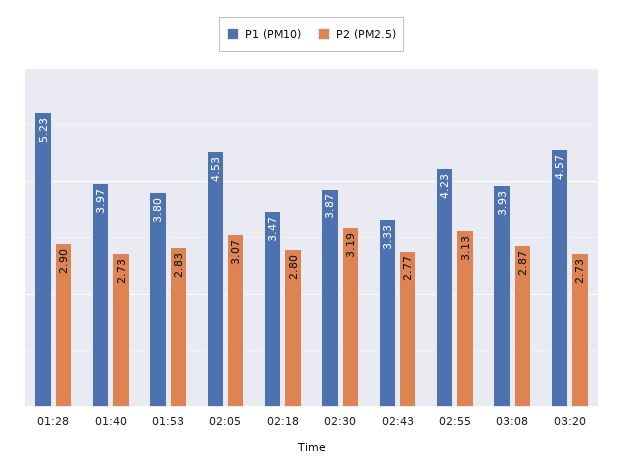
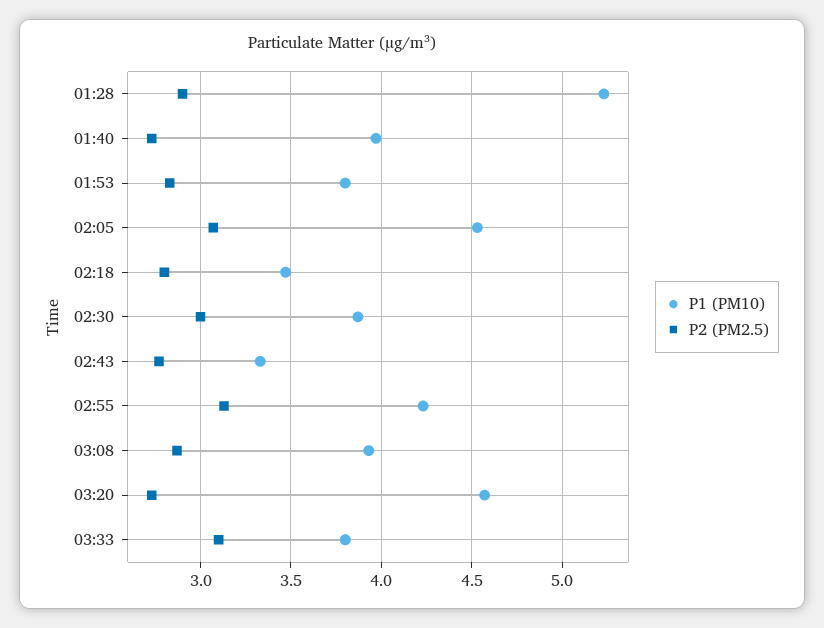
P2 (PM2.5), 02:30: 3.19 -> 3
P1 (PM10), 03:33: none -> 3.8
P2 (PM2.5), 03:33: none -> 3.1

